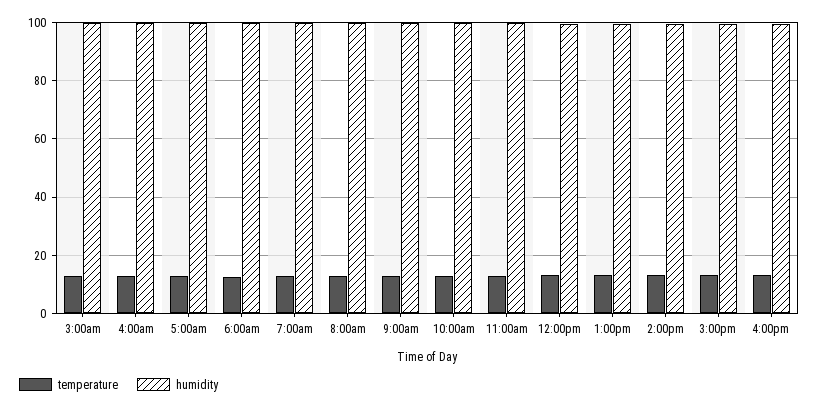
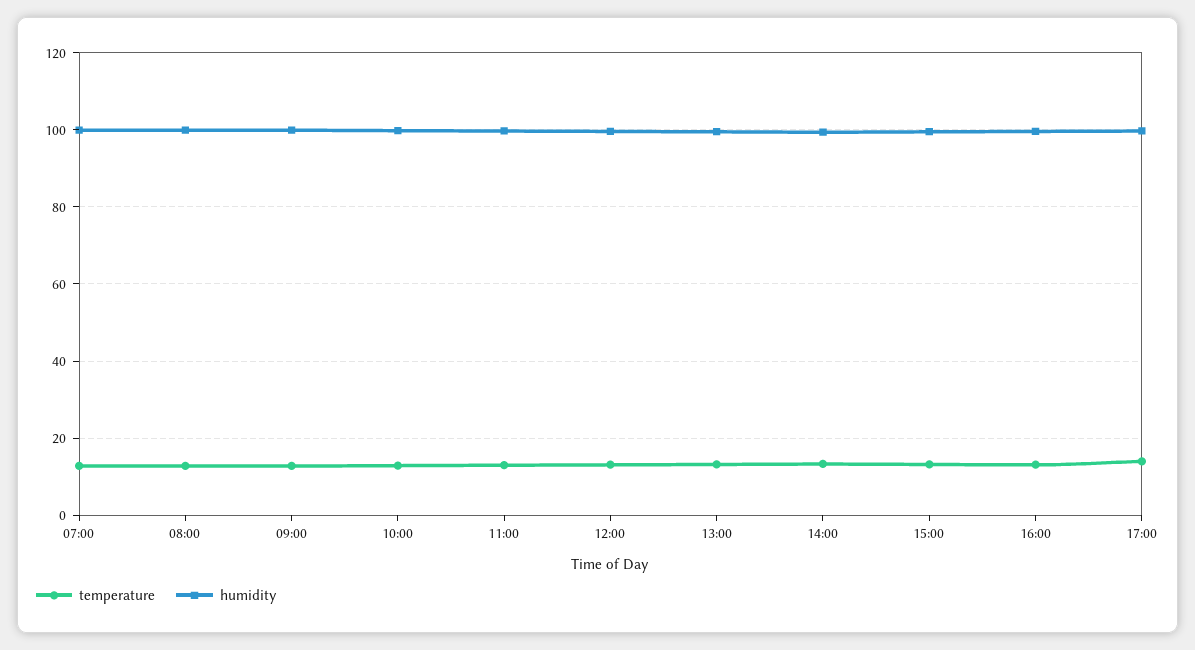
temperature, 3:00am: 12.5 -> none
humidity, 3:00am: 100 -> none
temperature, 4:00am: 12.5 -> none
humidity, 4:00am: 100 -> none
temperature, 5:00am: 12.5 -> none
humidity, 5:00am: 100 -> none
temperature, 6:00am: 12.5 -> none
humidity, 6:00am: 100 -> none
temperature, 17:00: none -> 14
humidity, 17:00: none -> 100

